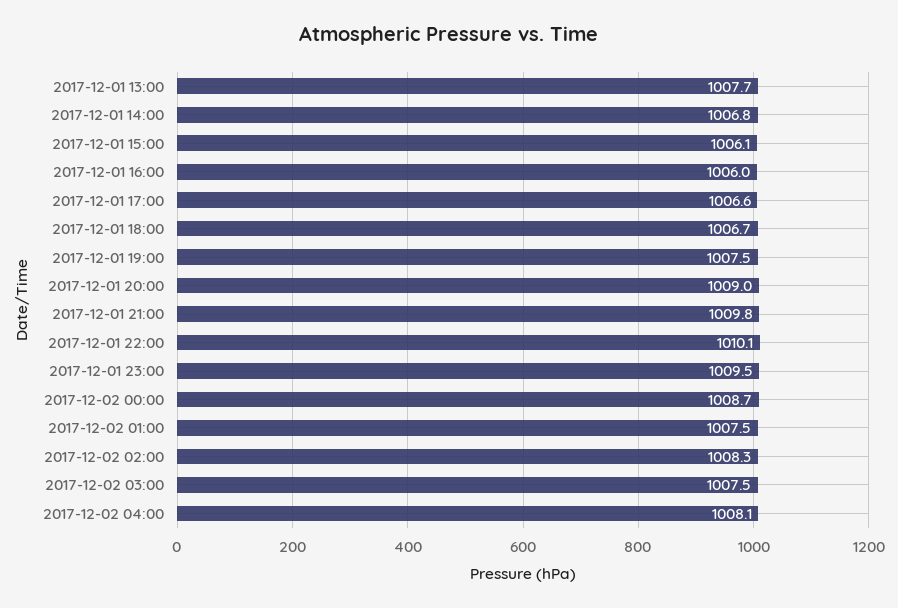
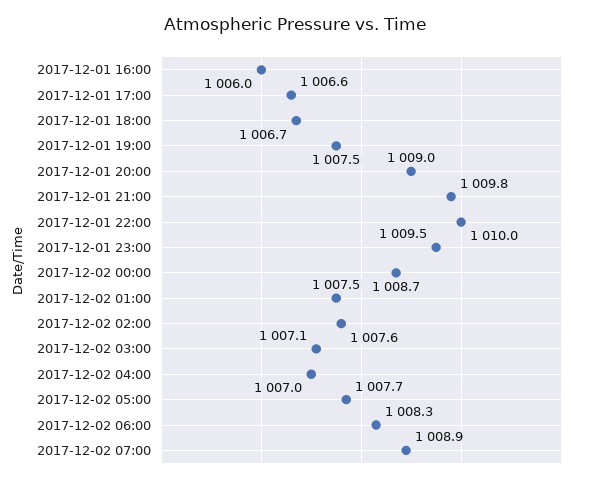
2017-12-01 13:00: 1007.7 -> none
2017-12-01 14:00: 1006.8 -> none
2017-12-01 15:00: 1006.1 -> none
2017-12-01 22:00: 1010.1 -> 1010
2017-12-02 02:00: 1008.3 -> 1007.6
2017-12-02 03:00: 1007.5 -> 1007.1
2017-12-02 04:00: 1008.1 -> 1007
2017-12-02 05:00: none -> 1007.7
2017-12-02 06:00: none -> 1008.3
2017-12-02 07:00: none -> 1008.9

